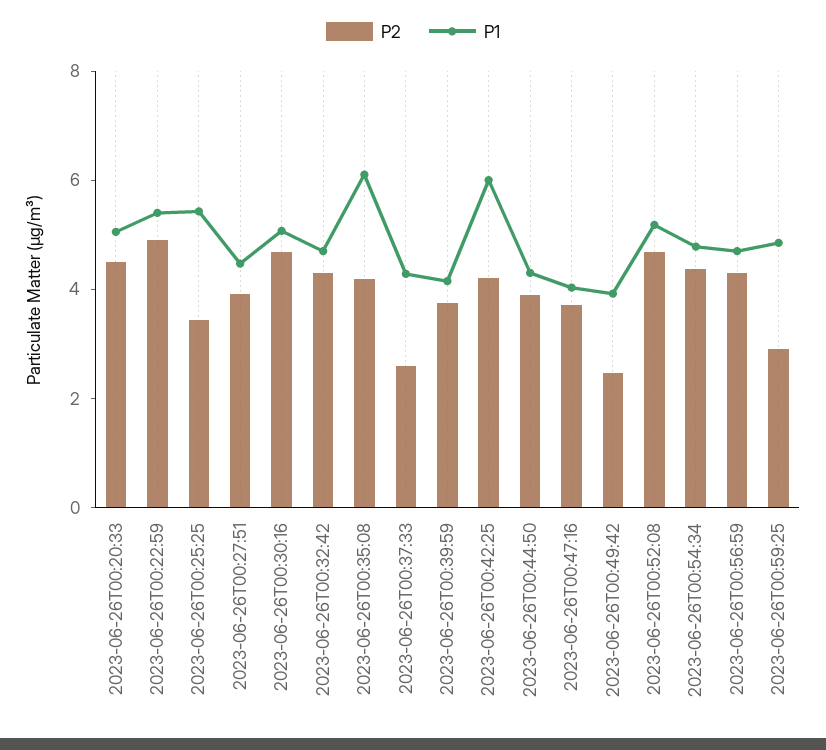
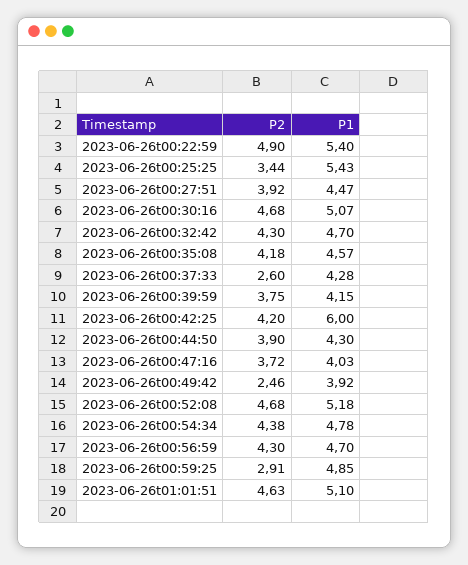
P2, 2023-06-26T00:20:33: 4.5 -> none
P1, 2023-06-26T00:20:33: 5 -> none
P1, 2023-06-26T00:35:08: 6 -> 4.57
P2, 2023-06-26t01:01:51: none -> 4.63
P1, 2023-06-26t01:01:51: none -> 5.1

